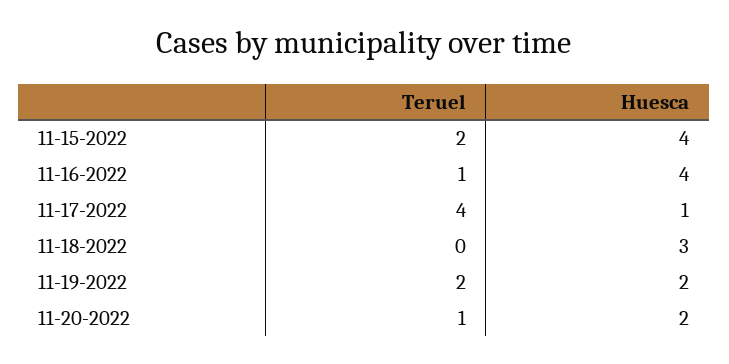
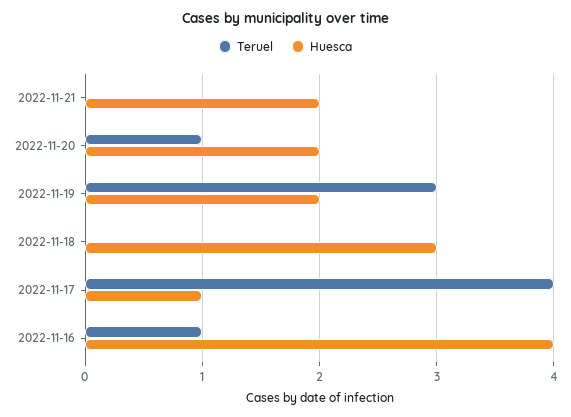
Teruel, 11-15-2022: 2 -> none
Huesca, 11-15-2022: 4 -> none
Teruel, 11-19-2022: 2 -> 3
Teruel, 2022-11-21: none -> 0
Huesca, 2022-11-21: none -> 2

